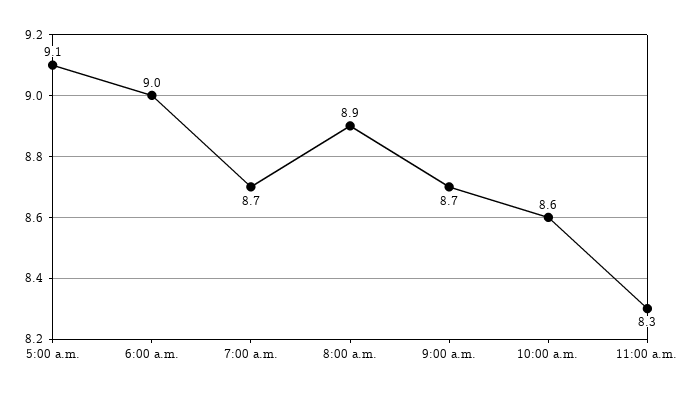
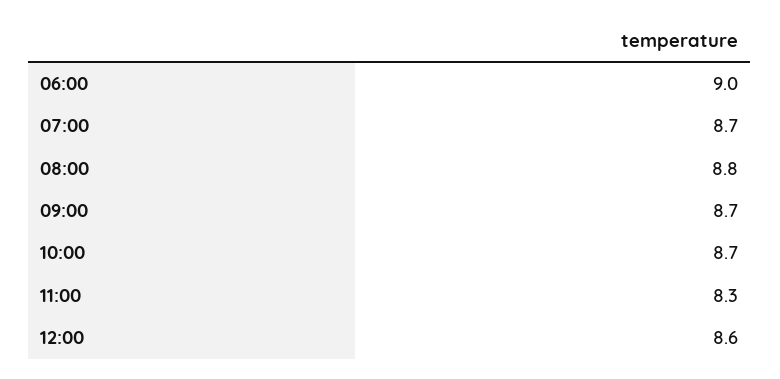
5:00 a.m.: 9.1 -> none
8:00 a.m.: 8.9 -> 8.8
10:00 a.m.: 8.6 -> 8.7
12:00: none -> 8.6

